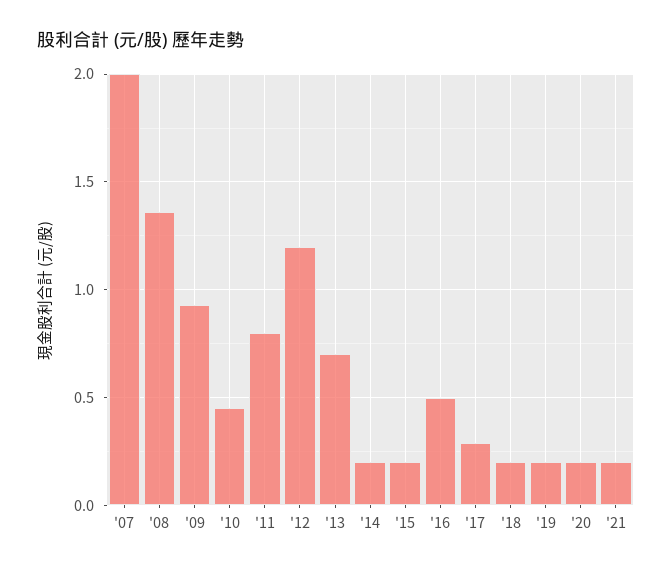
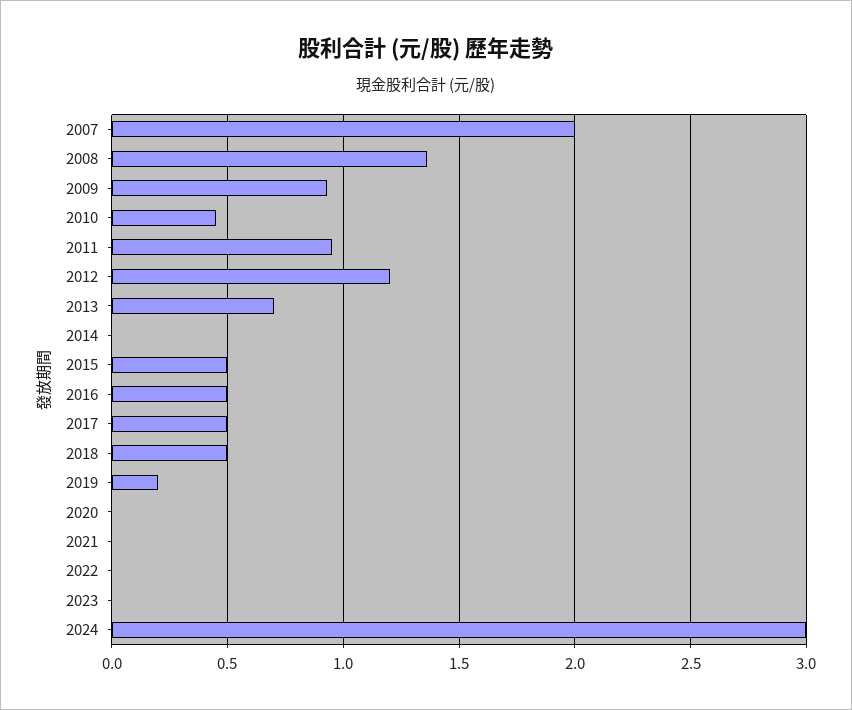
'11: 0.8 -> 0.95
'14: 0.2 -> 0
'15: 0.2 -> 0.5
'17: 0.3 -> 0.5
'18: 0.2 -> 0.5
'20: 0.2 -> 0
'21: 0.2 -> 0
2022: none -> 0
2023: none -> 0
2024: none -> 3

